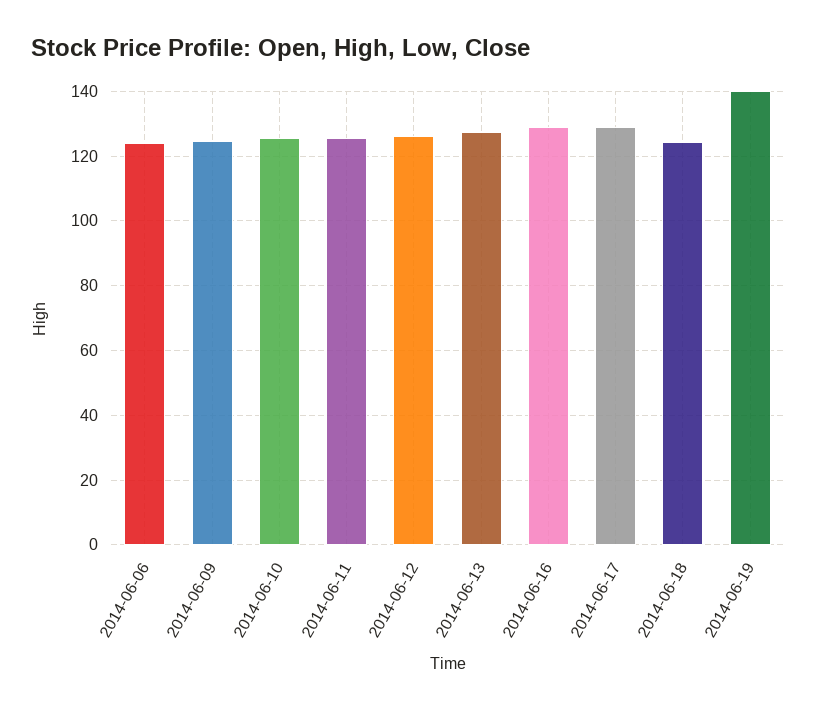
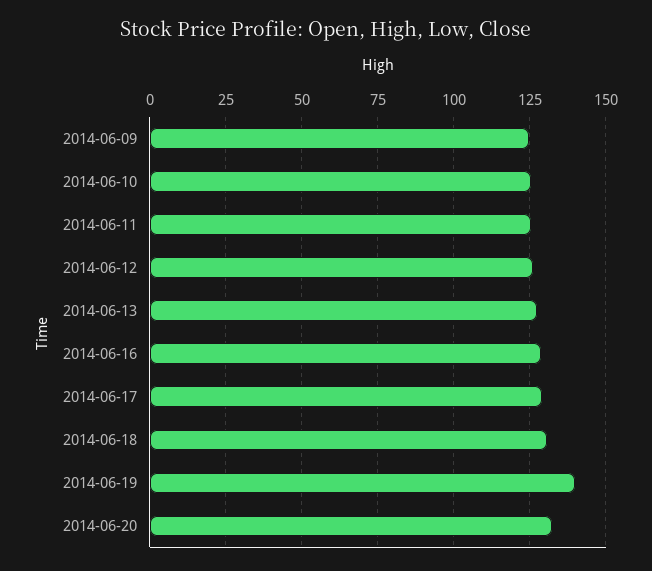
2014-06-06: 124 -> none
2014-06-18: 124 -> 130
2014-06-20: none -> 132.5

